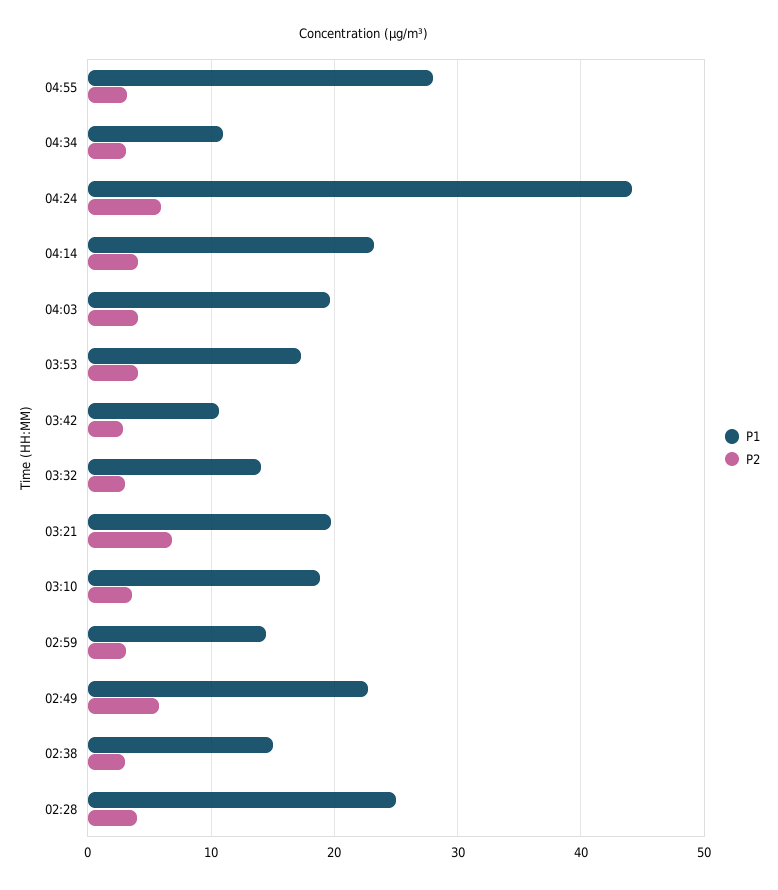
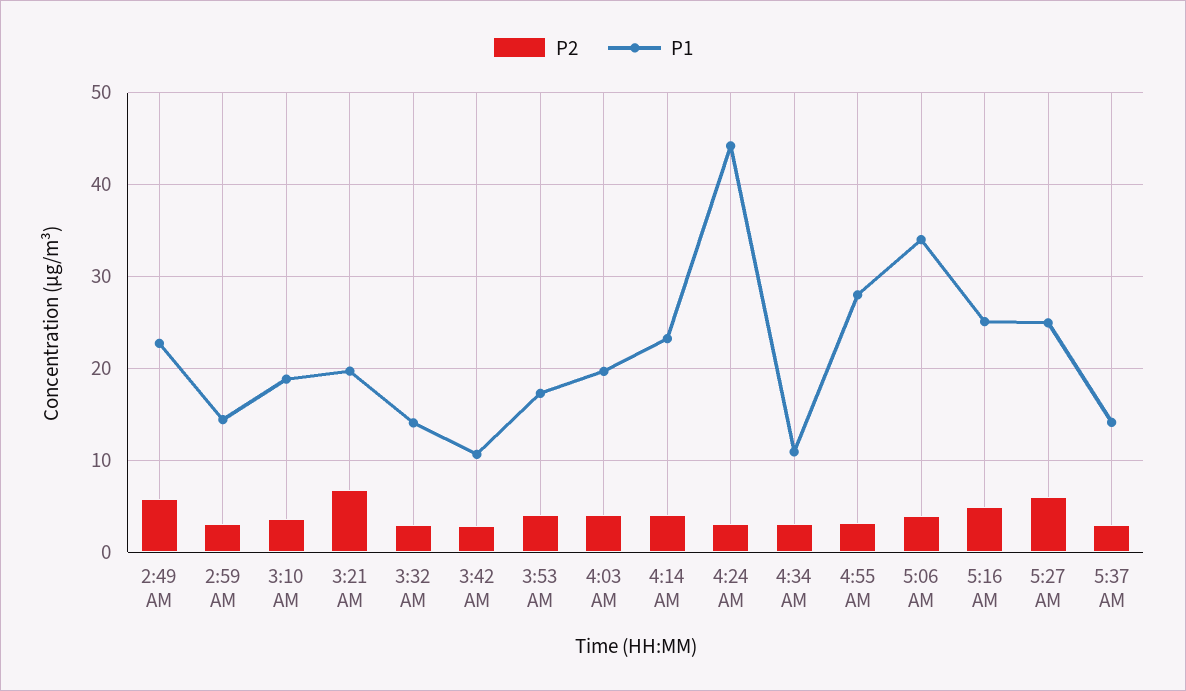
P2, 04:24: 6 -> 3
P1, 02:38: 15 -> none
P2, 02:38: 3 -> none
P1, 02:28: 25 -> none
P2, 02:28: 4 -> none
P2, 5:06 AM: none -> 4
P1, 5:06 AM: none -> 34
P2, 5:16 AM: none -> 5
P1, 5:16 AM: none -> 25
P2, 5:27 AM: none -> 6
P1, 5:27 AM: none -> 25
P2, 5:37 AM: none -> 3
P1, 5:37 AM: none -> 14

